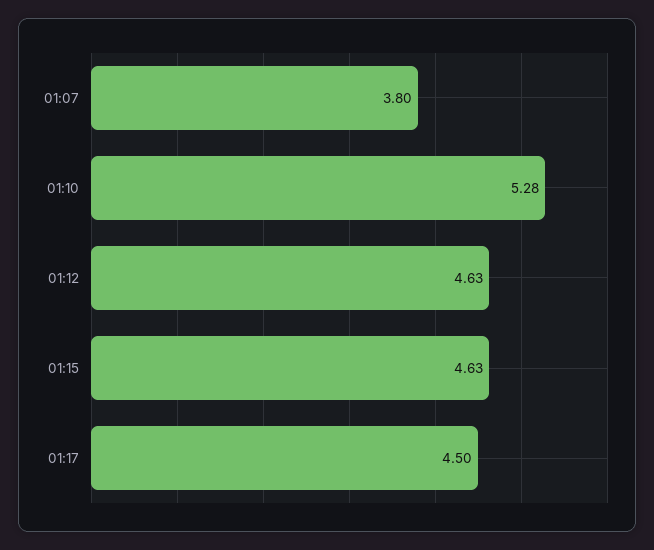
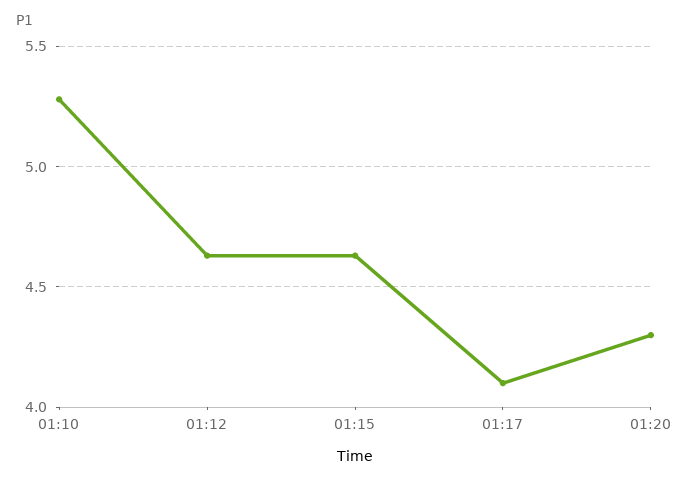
01:07: 3.8 -> none
01:17: 4.5 -> 4.1
01:20: none -> 4.3

